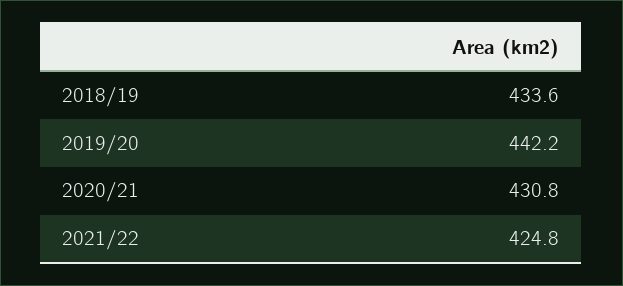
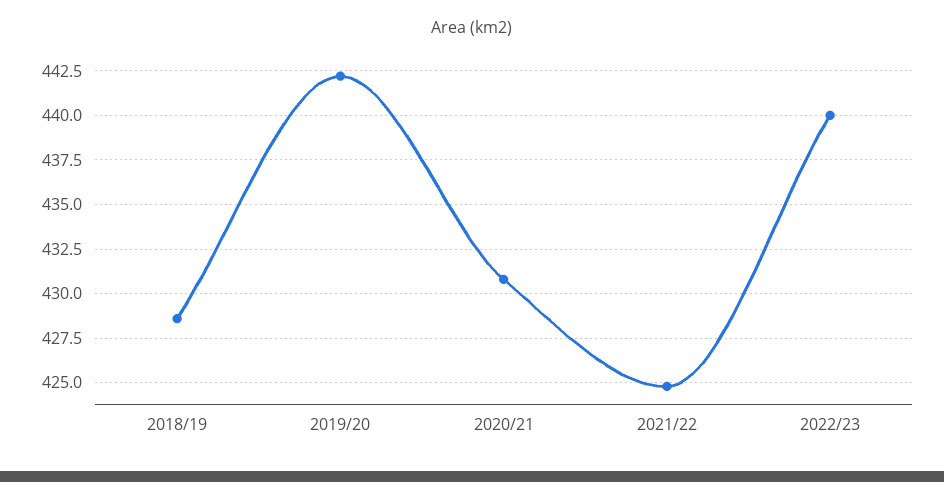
2018/19: 433.6 -> 428.5
2022/23: none -> 440

